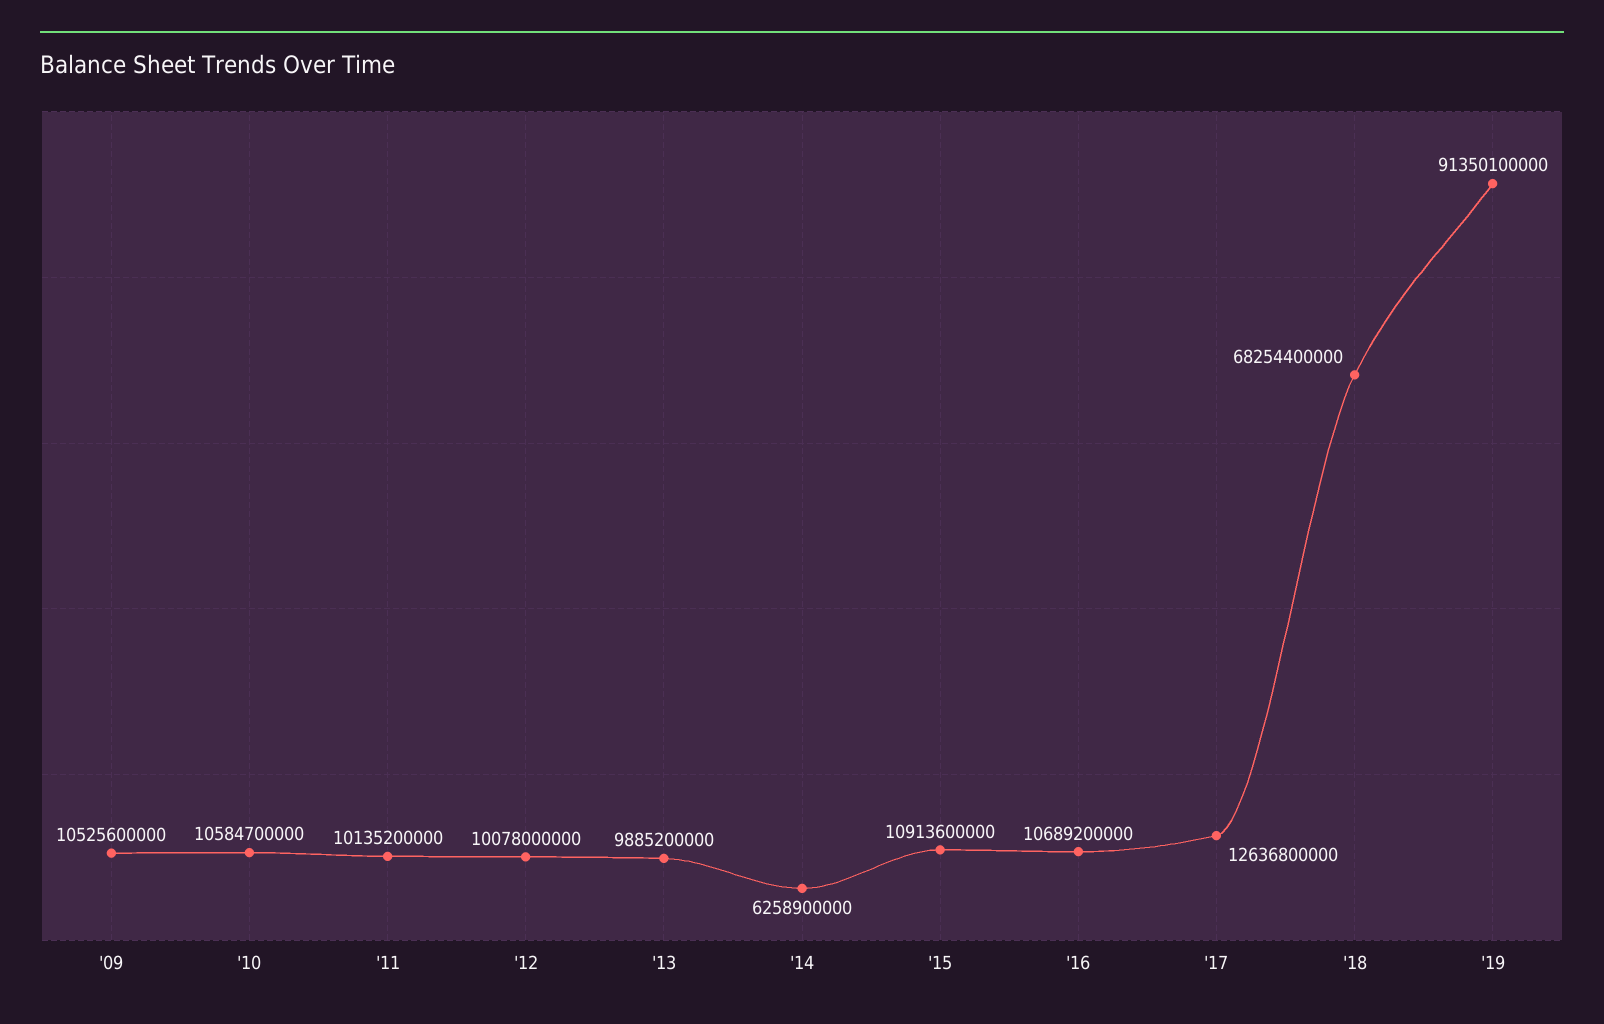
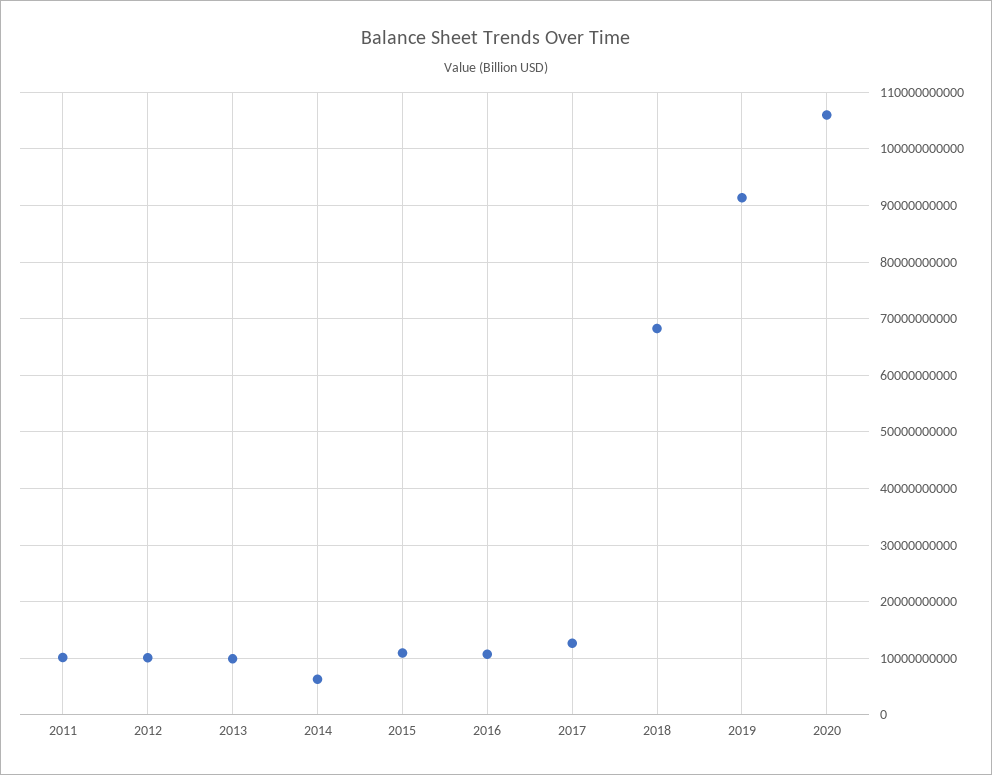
'09: 10525600000 -> none
'10: 10584700000 -> none
2020: none -> 106000000000

